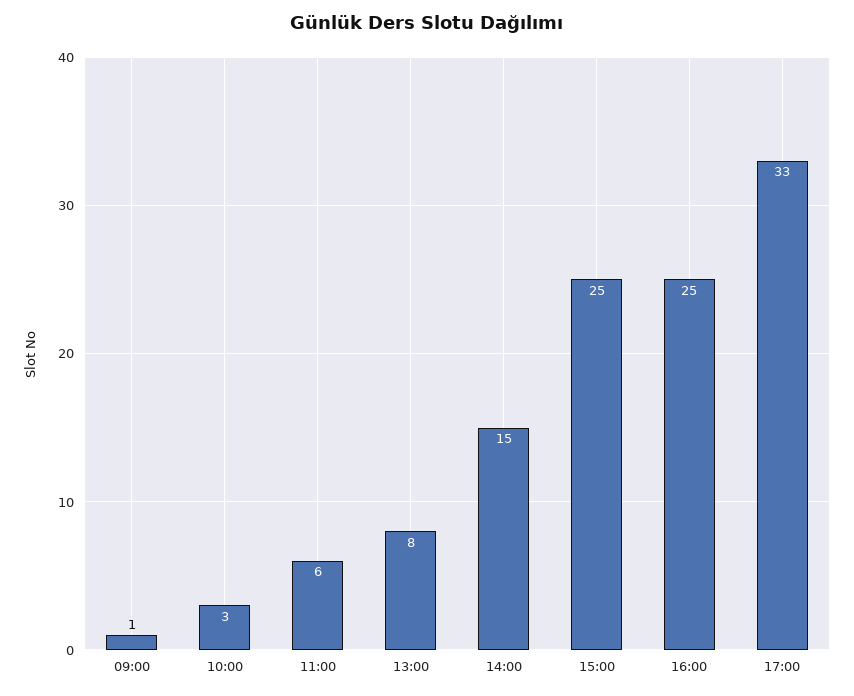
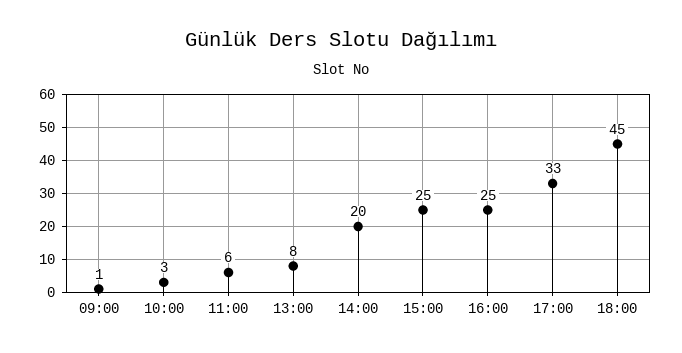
14:00: 15 -> 20
18:00: none -> 45

